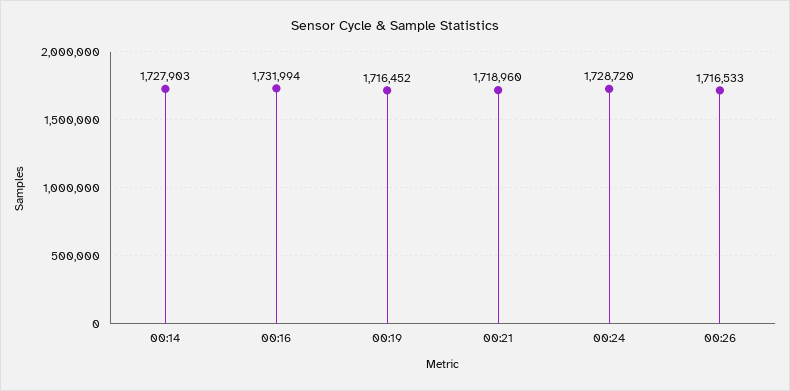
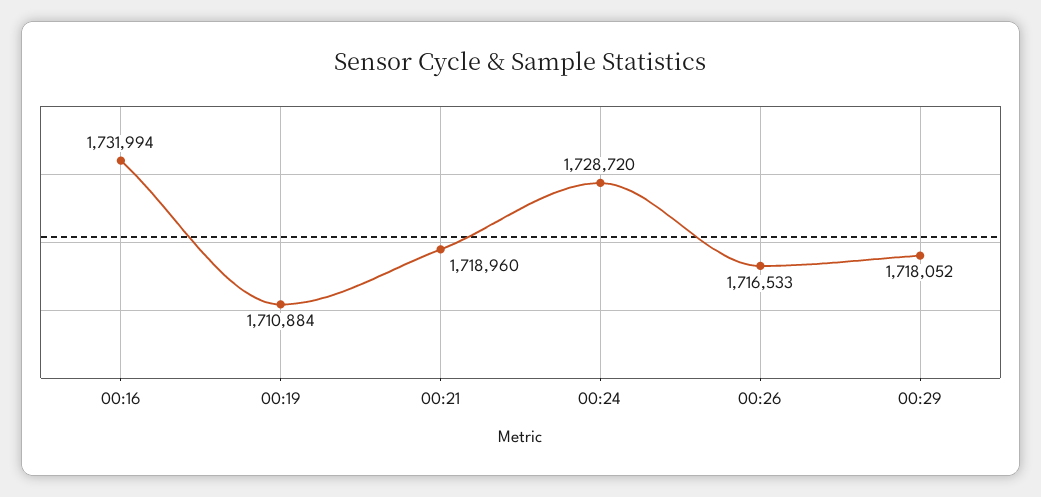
00:14: 1727903 -> none
00:19: 1716452 -> 1710884
00:29: none -> 1718052

